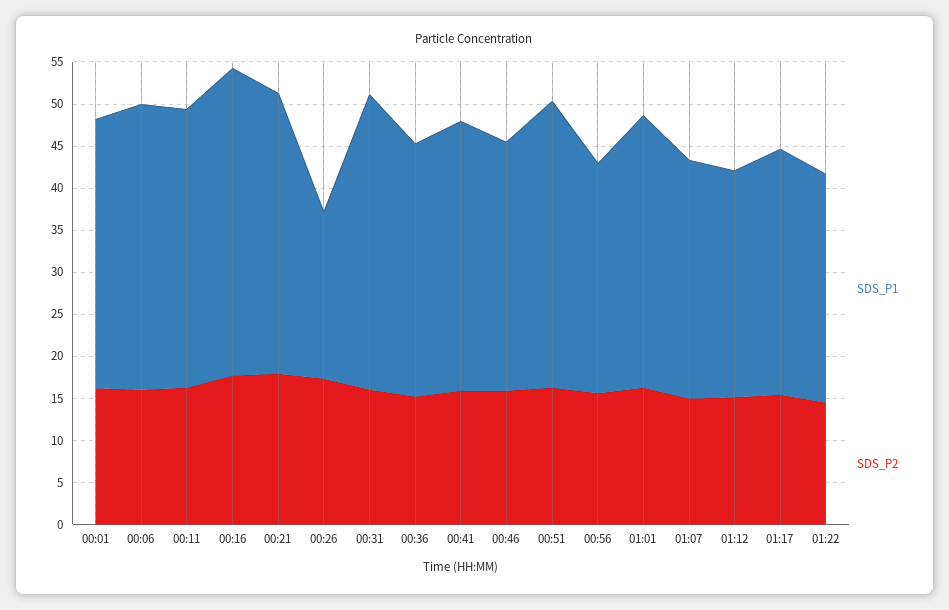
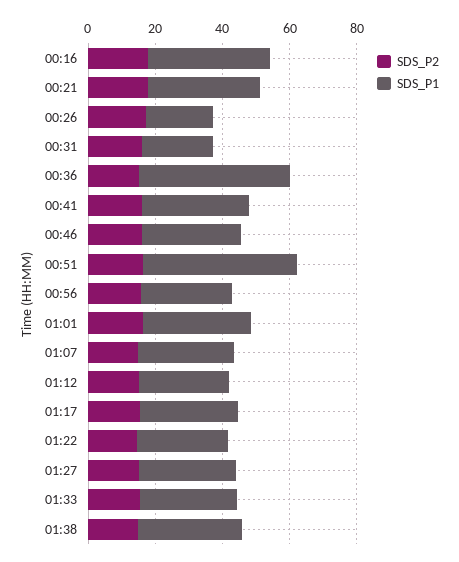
SDS_P1, 00:01: 32 -> none
SDS_P2, 00:01: 16 -> none
SDS_P1, 00:06: 34 -> none
SDS_P2, 00:06: 16 -> none
SDS_P1, 00:11: 33 -> none
SDS_P2, 00:11: 16 -> none
SDS_P1, 00:31: 35 -> 20
SDS_P1, 00:36: 30 -> 45
SDS_P1, 00:51: 34 -> 45
SDS_P2, 01:27: none -> 15
SDS_P1, 01:27: none -> 30
SDS_P2, 01:33: none -> 15
SDS_P1, 01:33: none -> 30
SDS_P2, 01:38: none -> 15
SDS_P1, 01:38: none -> 30

